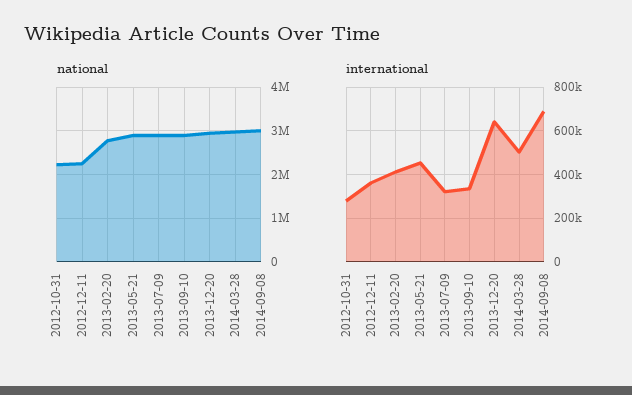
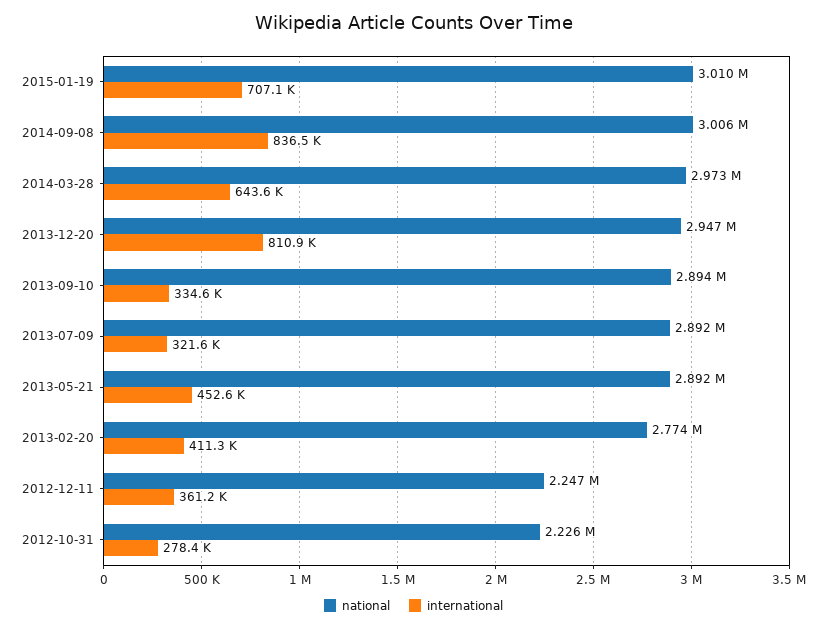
international, 2013-12-20: 650000 -> 810900
international, 2014-03-28: 500000 -> 643600
international, 2014-09-08: 700000 -> 836500
national, 2015-01-19: none -> 3010000
international, 2015-01-19: none -> 707100

